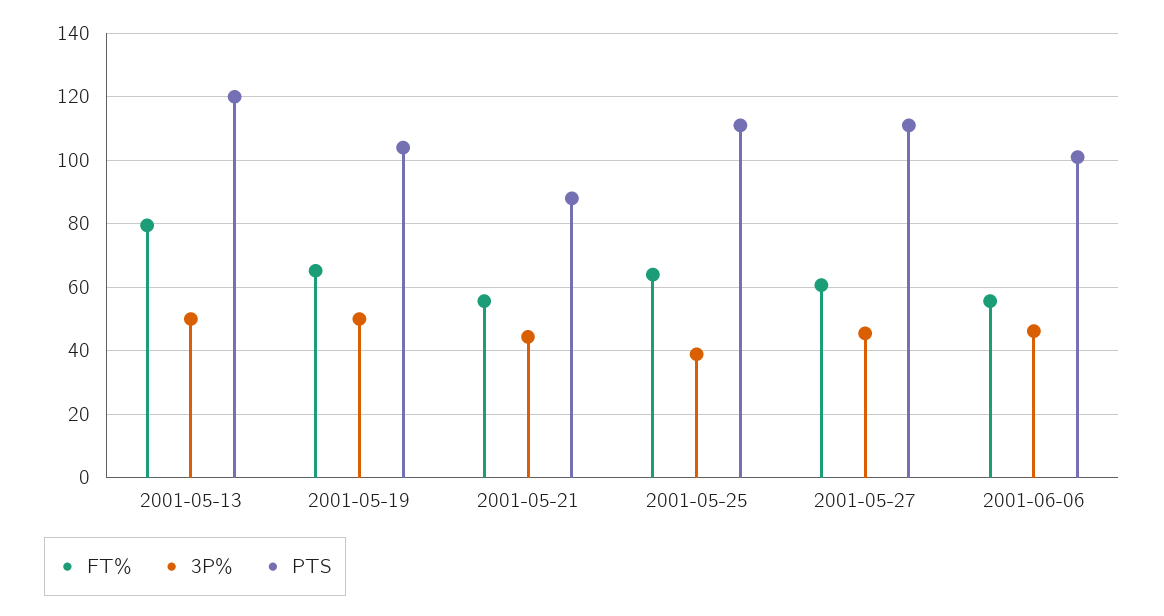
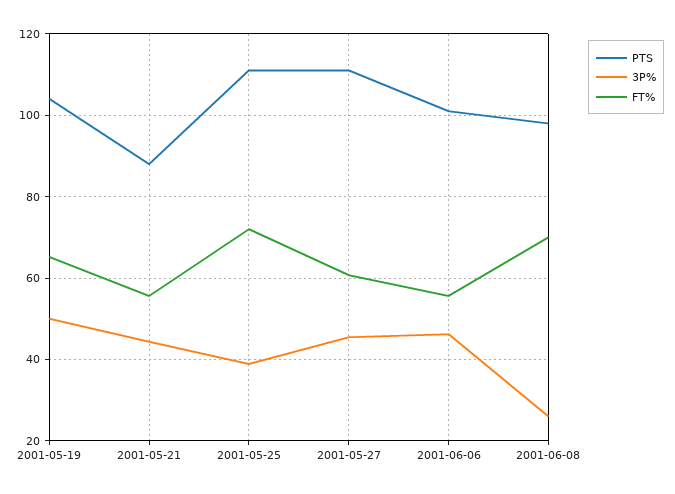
FT%, 2001-05-13: 80 -> none
3P%, 2001-05-13: 50 -> none
PTS, 2001-05-13: 120 -> none
FT%, 2001-05-25: 64 -> 72
PTS, 2001-06-08: none -> 98
3P%, 2001-06-08: none -> 26
FT%, 2001-06-08: none -> 70

